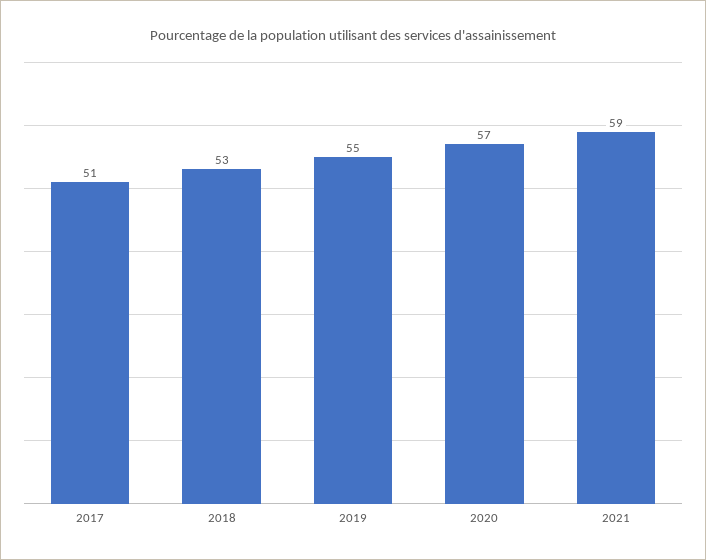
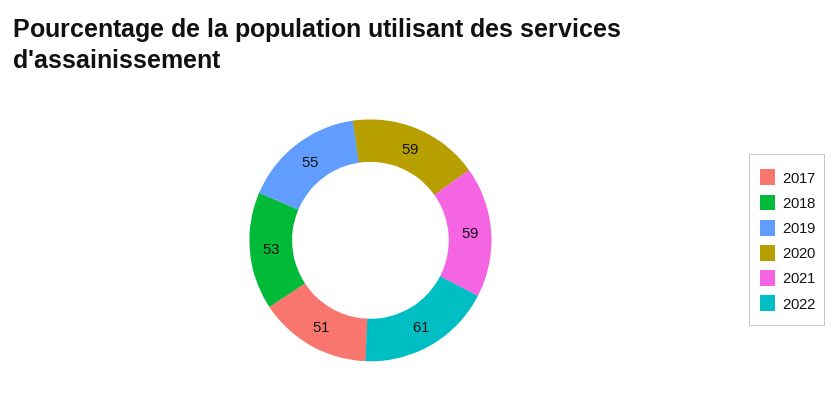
2020: 57 -> 59
2022: none -> 61

